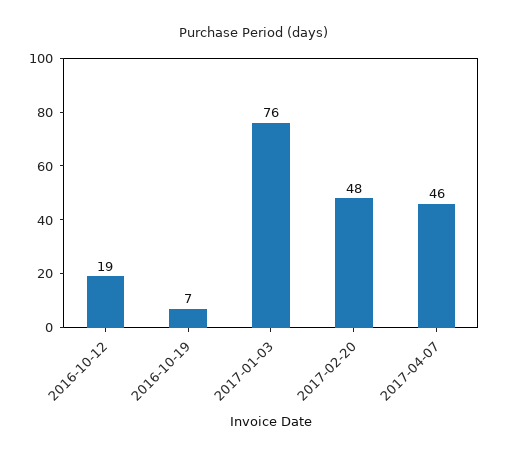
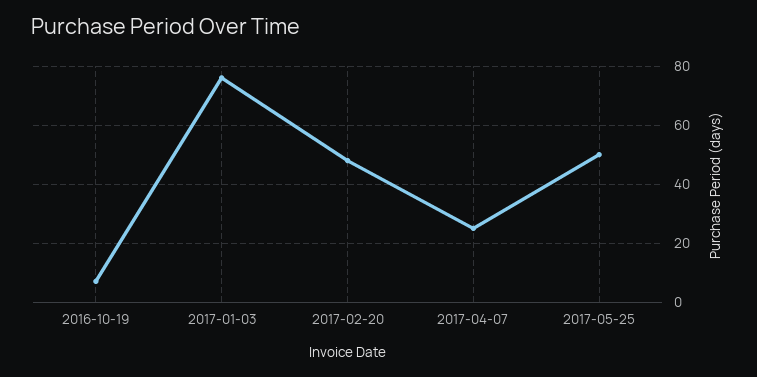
2016-10-12: 19 -> none
2017-04-07: 46 -> 25
2017-05-25: none -> 50

